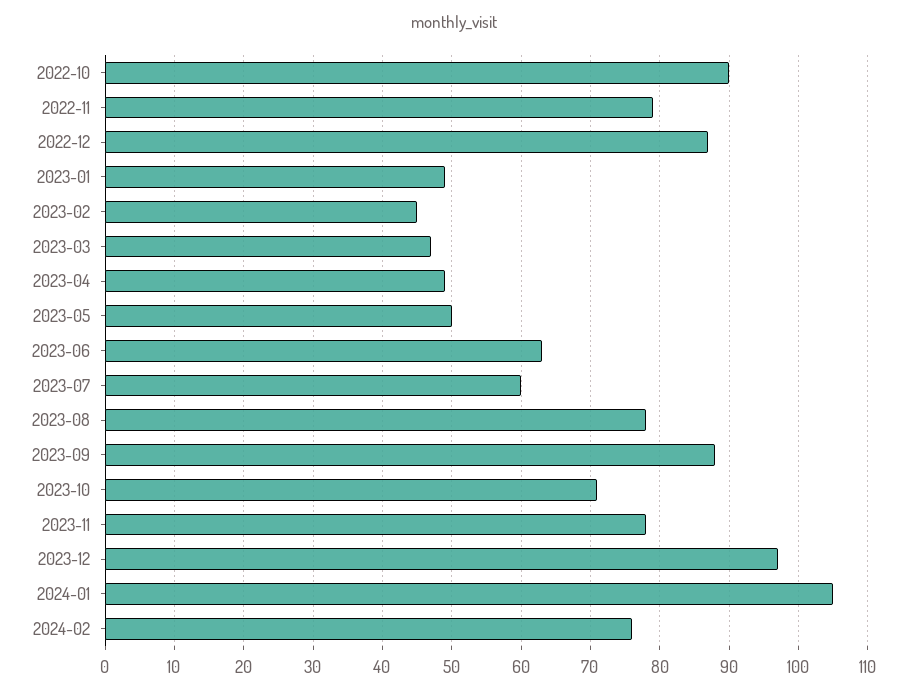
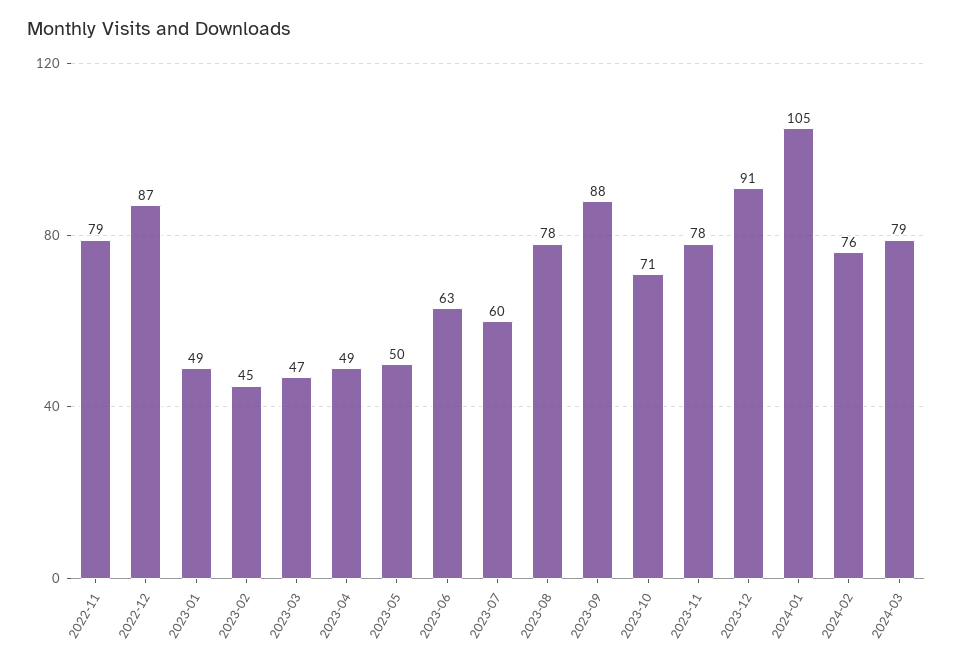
2022-10: 90 -> none
2023-12: 97 -> 91
2024-03: none -> 79

